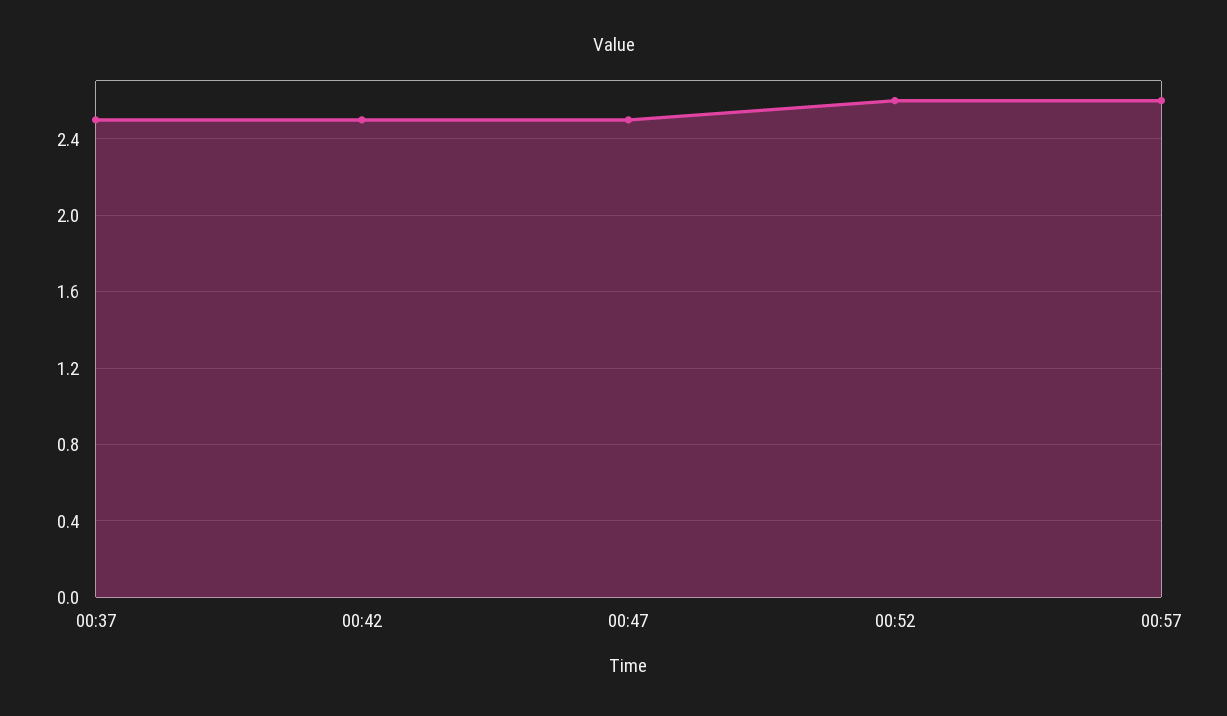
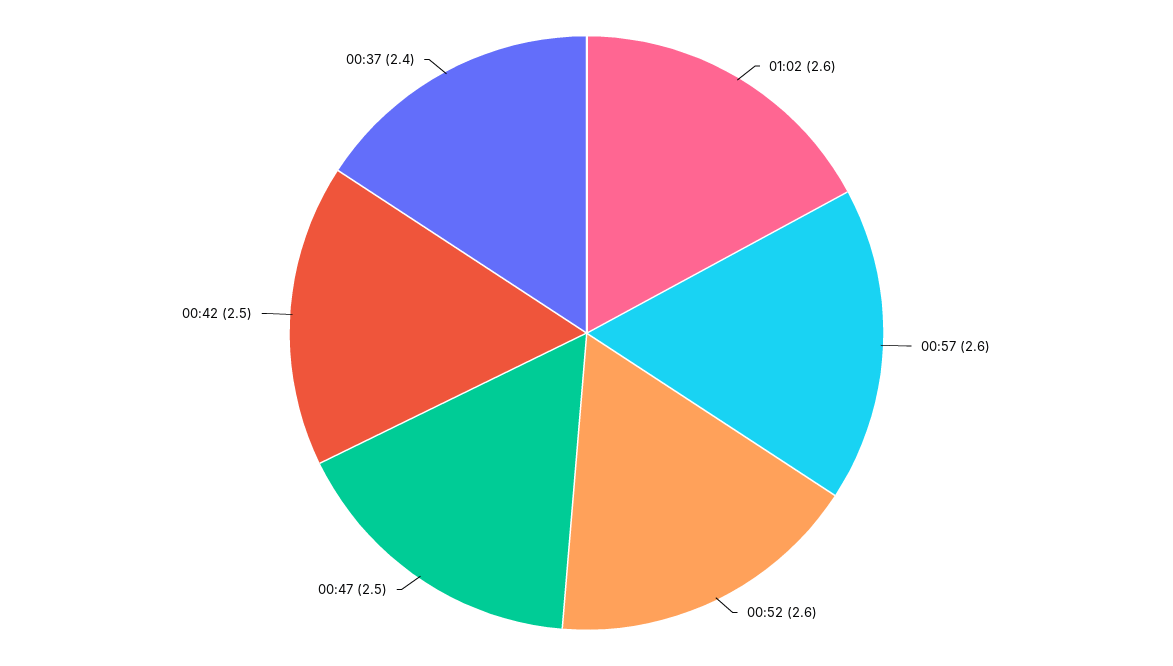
00:37: 2.5 -> 2.4
01:02: none -> 2.6

